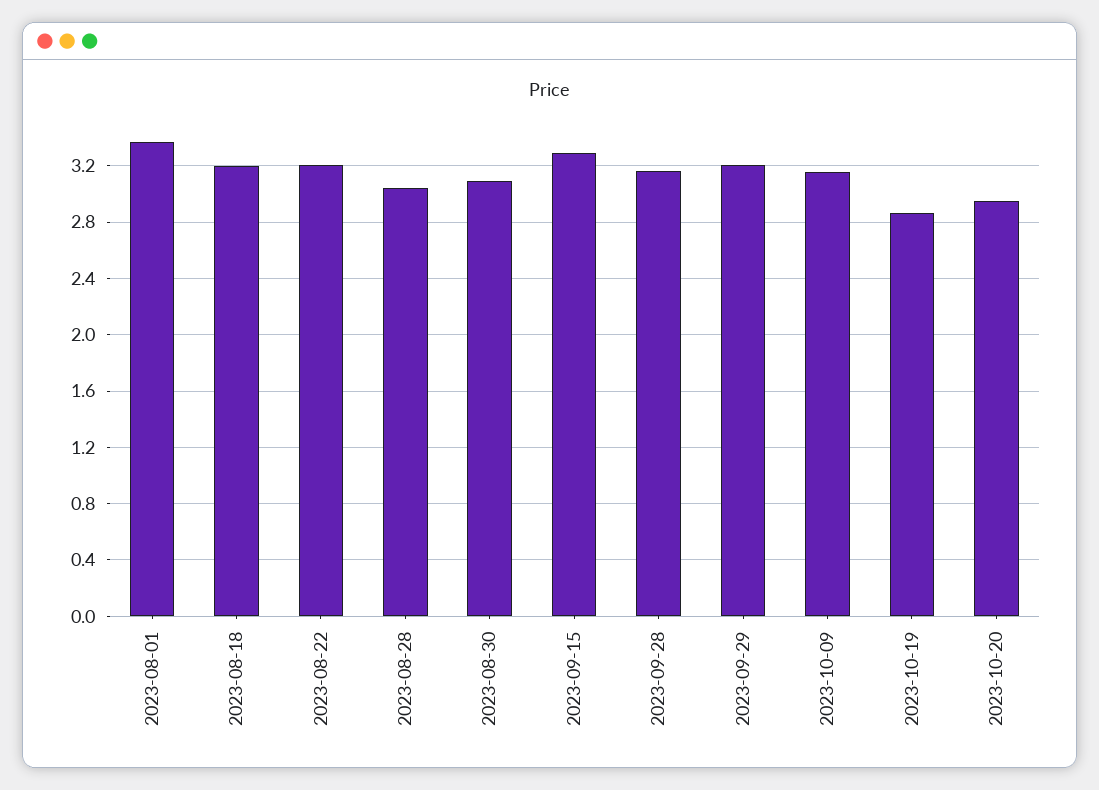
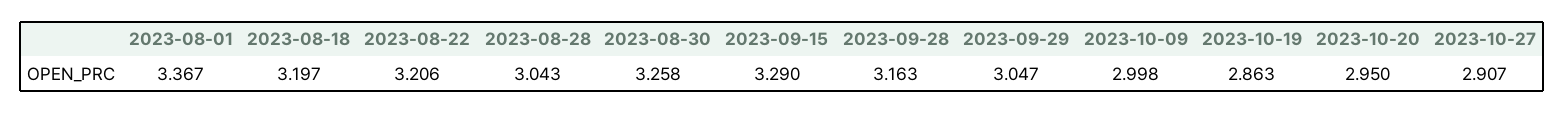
2023-08-30: 3.1 -> 3.258
2023-09-29: 3.2 -> 3.047
2023-10-09: 3.15 -> 2.998
2023-10-27: none -> 2.907

